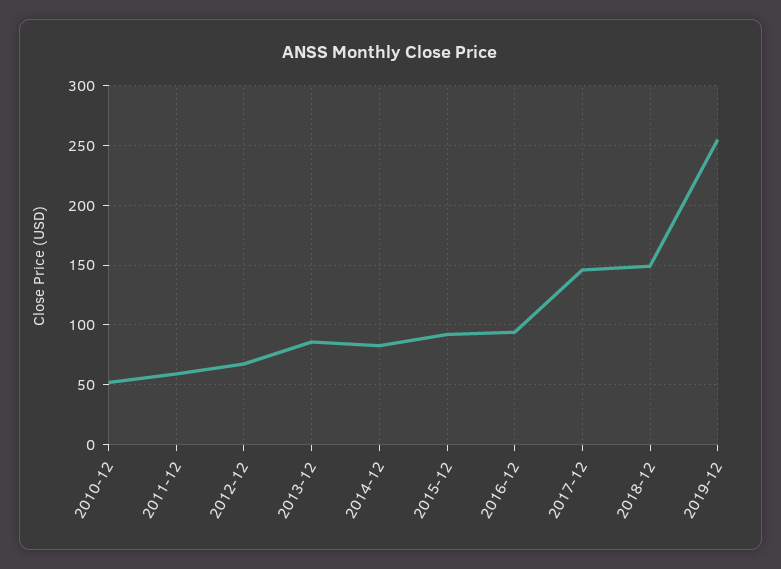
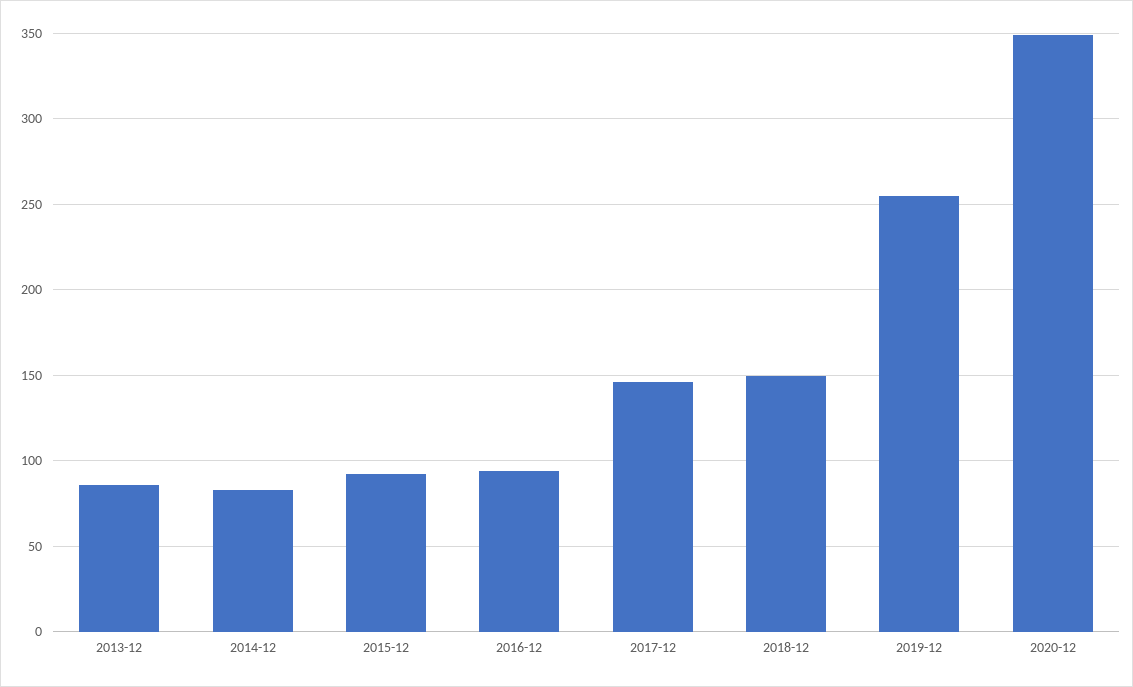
2010-12: 50 -> none
2011-12: 60 -> none
2012-12: 70 -> none
2020-12: none -> 350

